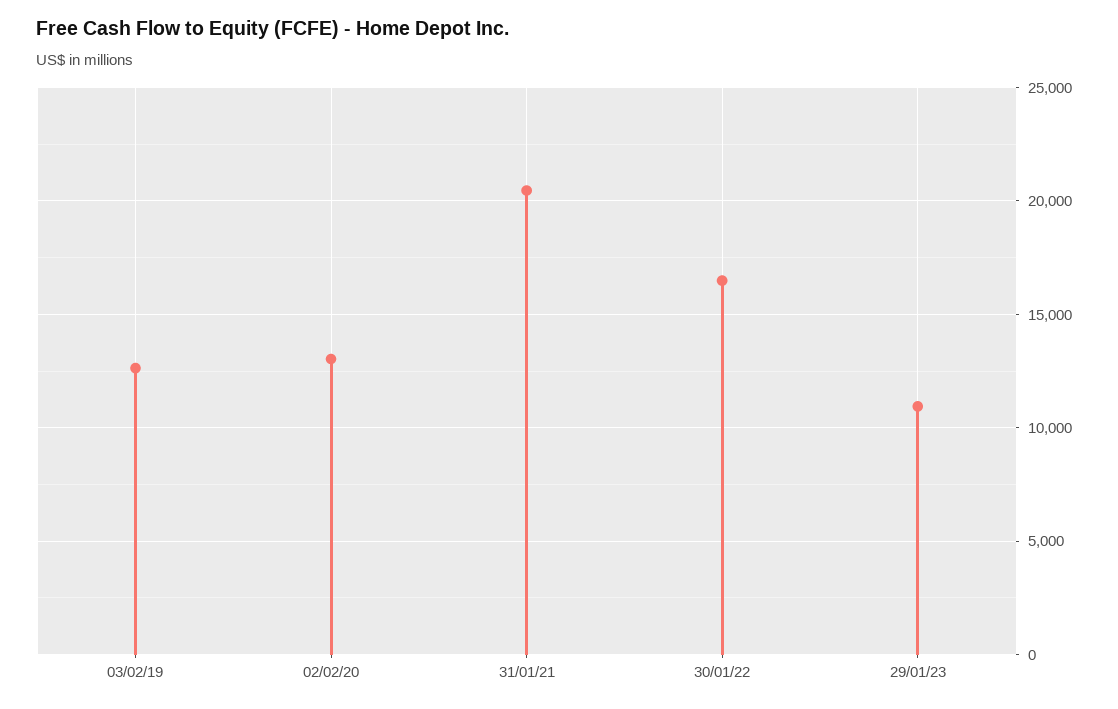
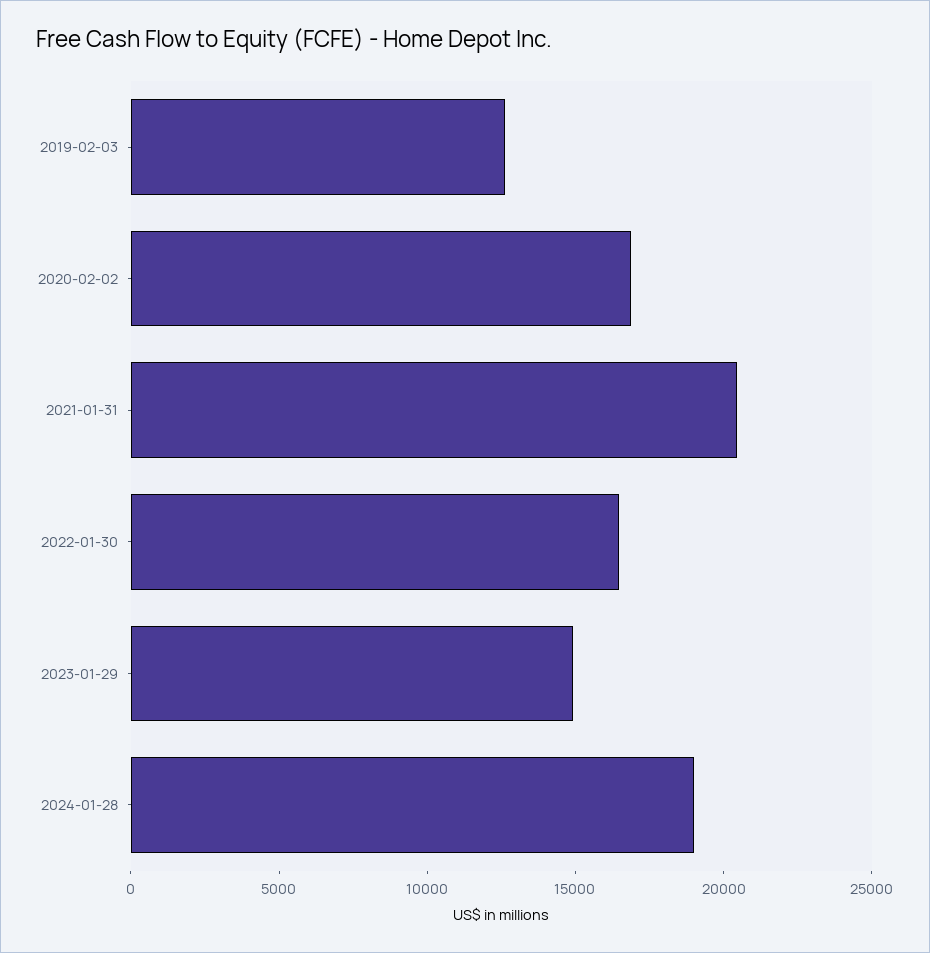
02/02/20: 13000 -> 17000
29/01/23: 11000 -> 15000
2024-01-28: none -> 19000

